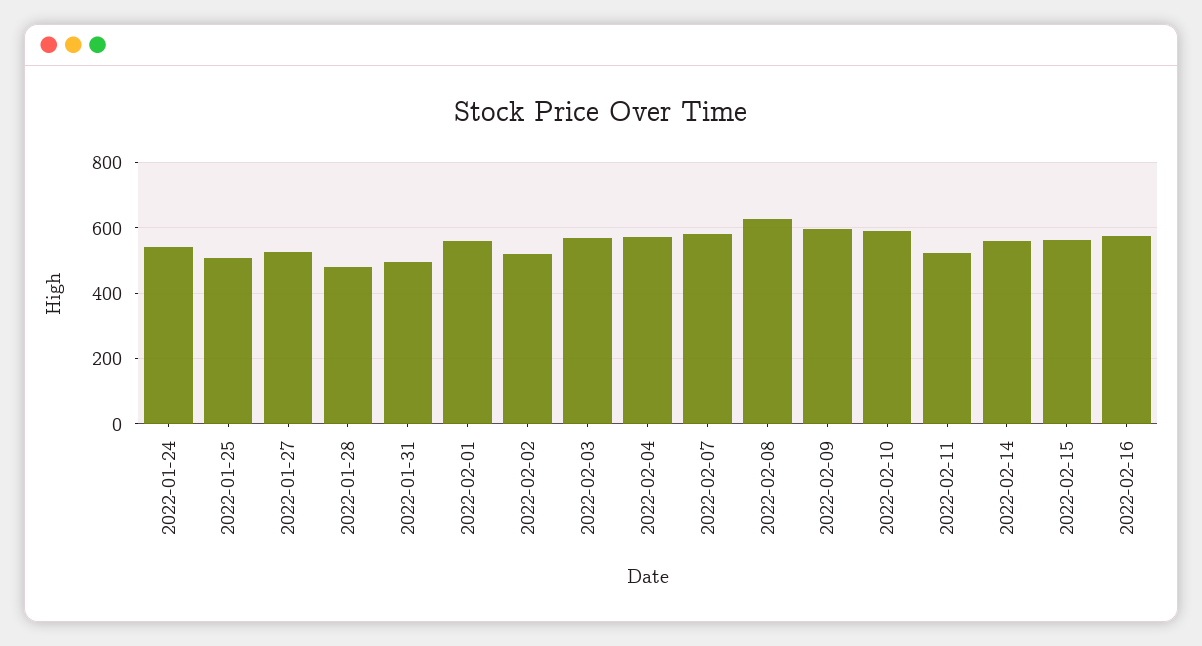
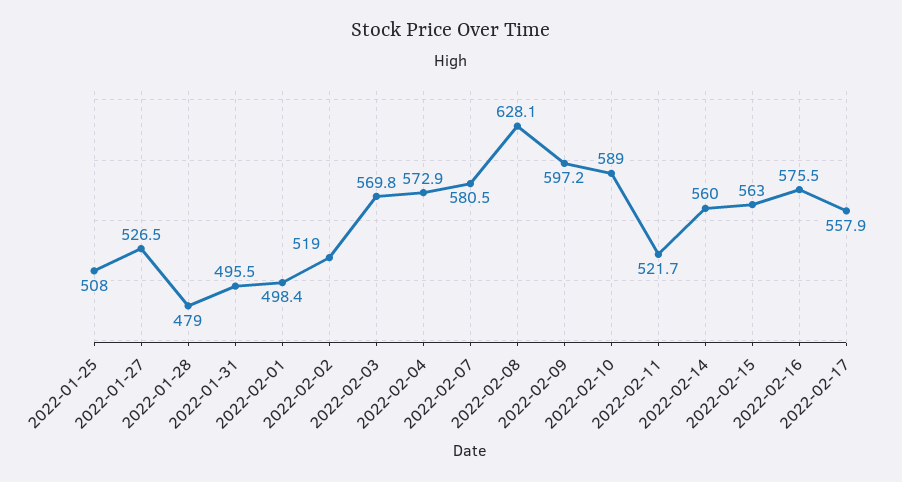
2022-01-24: 540 -> none
2022-02-01: 560 -> 498.4
2022-02-17: none -> 557.9

